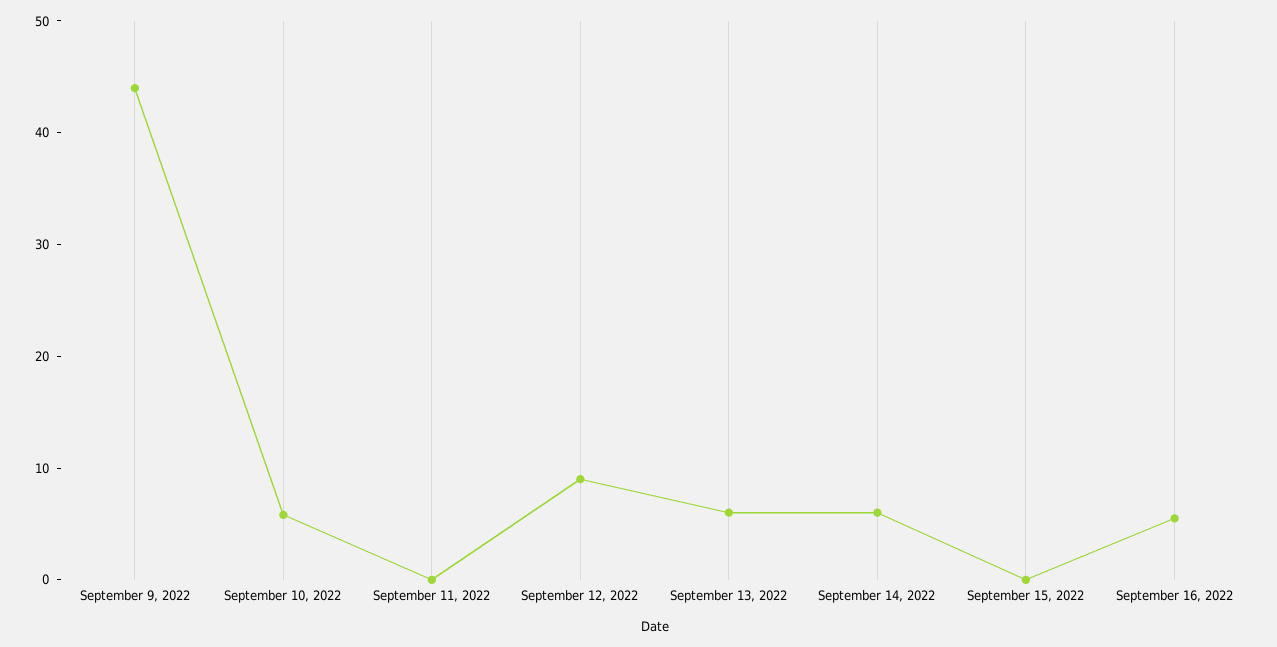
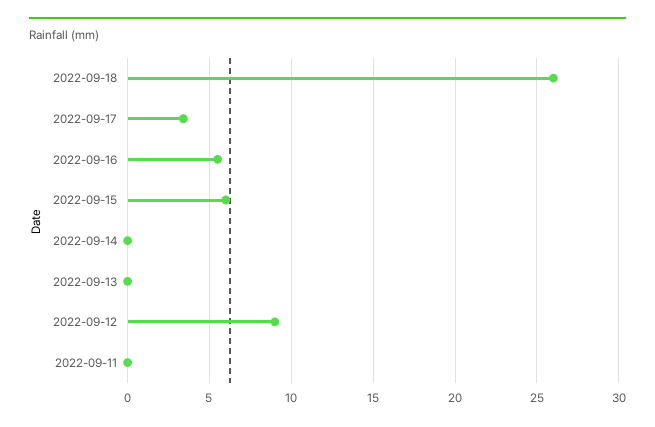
September 9, 2022: 44 -> none
September 10, 2022: 6 -> none
September 13, 2022: 6 -> 0
September 14, 2022: 6 -> 0
September 15, 2022: 0 -> 6
2022-09-18: none -> 26
2022-09-17: none -> 3.5

